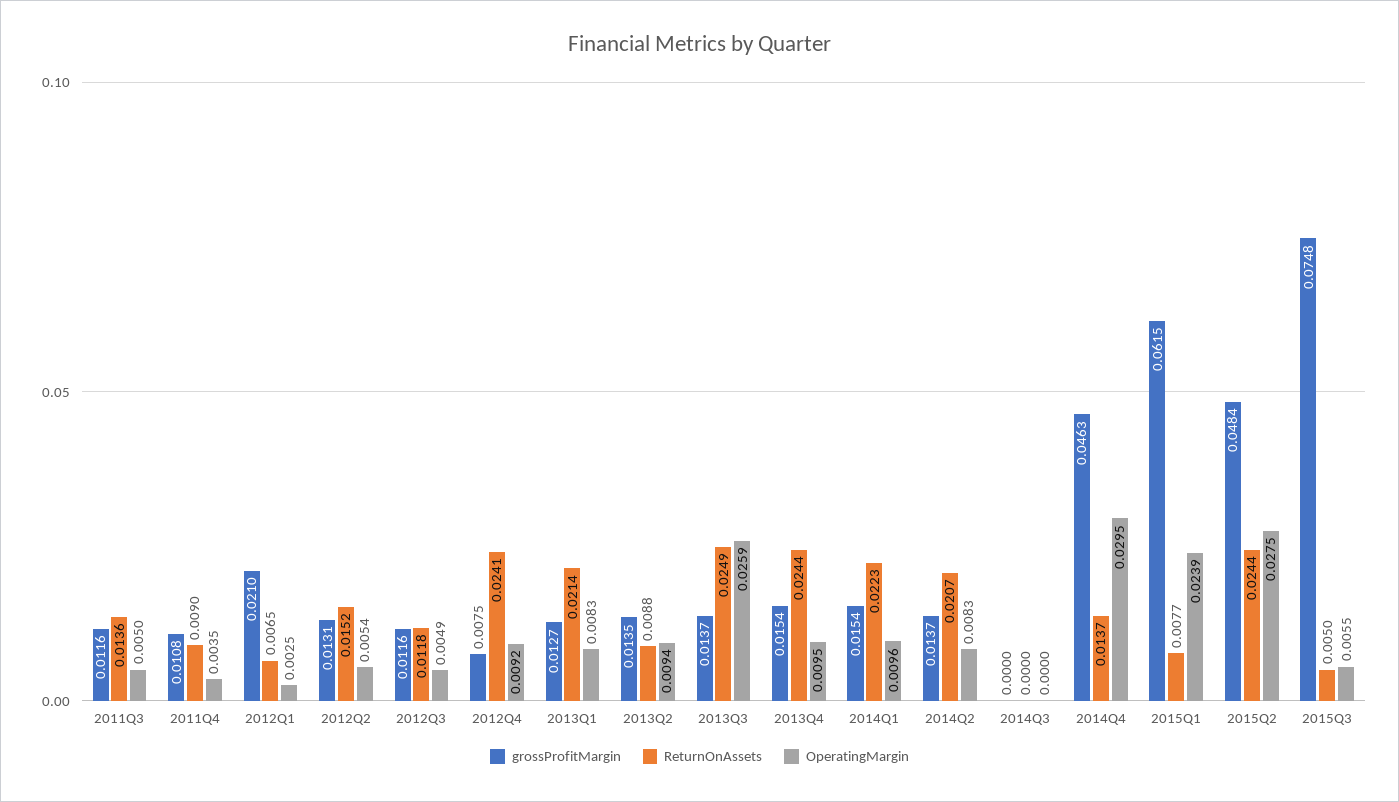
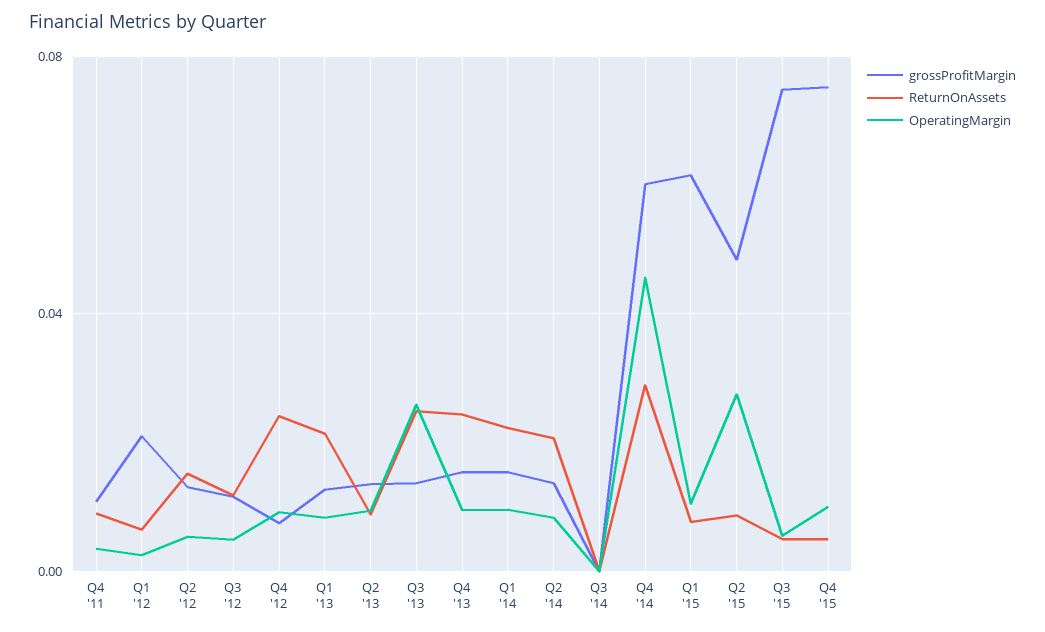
grossProfitMargin, 2011Q3: 0.0116 -> none
ReturnOnAssets, 2011Q3: 0.0136 -> none
OperatingMargin, 2011Q3: 0.005 -> none
grossProfitMargin, 2014Q4: 0.0463 -> 0.06
ReturnOnAssets, 2014Q4: 0.0137 -> 0.03
OperatingMargin, 2014Q4: 0.0295 -> 0.045
OperatingMargin, 2015Q1: 0.0239 -> 0.01
ReturnOnAssets, 2015Q2: 0.0244 -> 0.01
grossProfitMargin, Q4 '15: none -> 0.075
ReturnOnAssets, Q4 '15: none -> 0.005
OperatingMargin, Q4 '15: none -> 0.01

